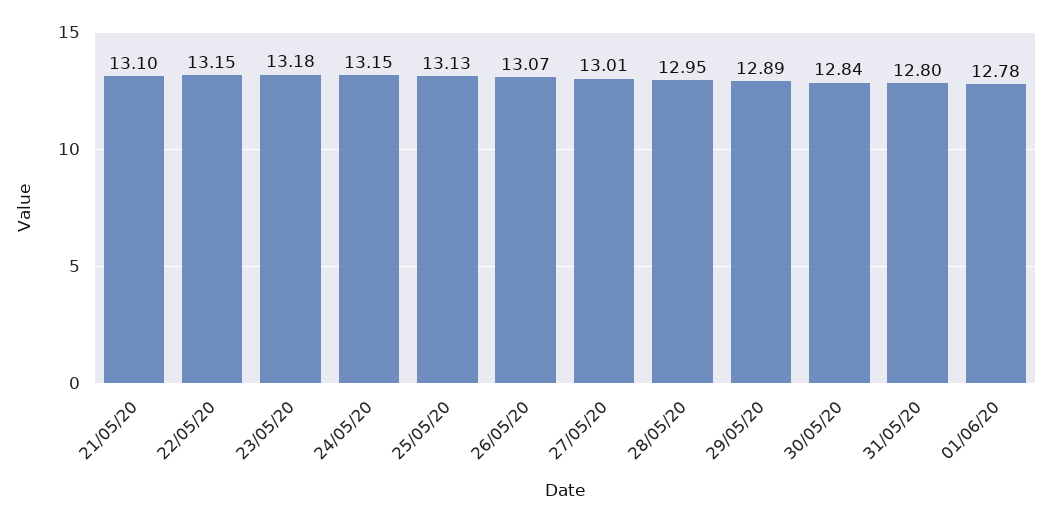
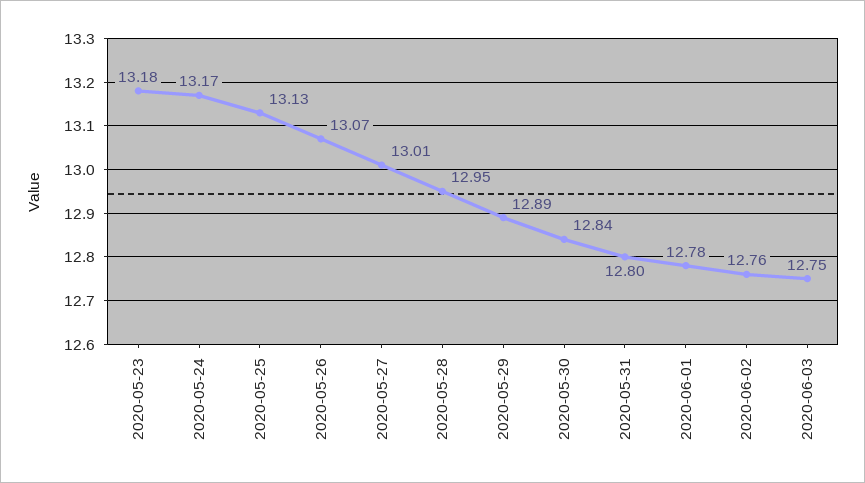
21/05/20: 13.1 -> none
22/05/20: 13.15 -> none
24/05/20: 13.15 -> 13.17
2020-06-02: none -> 12.76
2020-06-03: none -> 12.75

